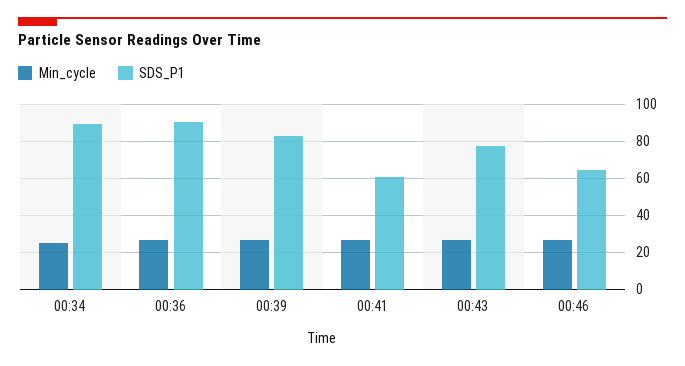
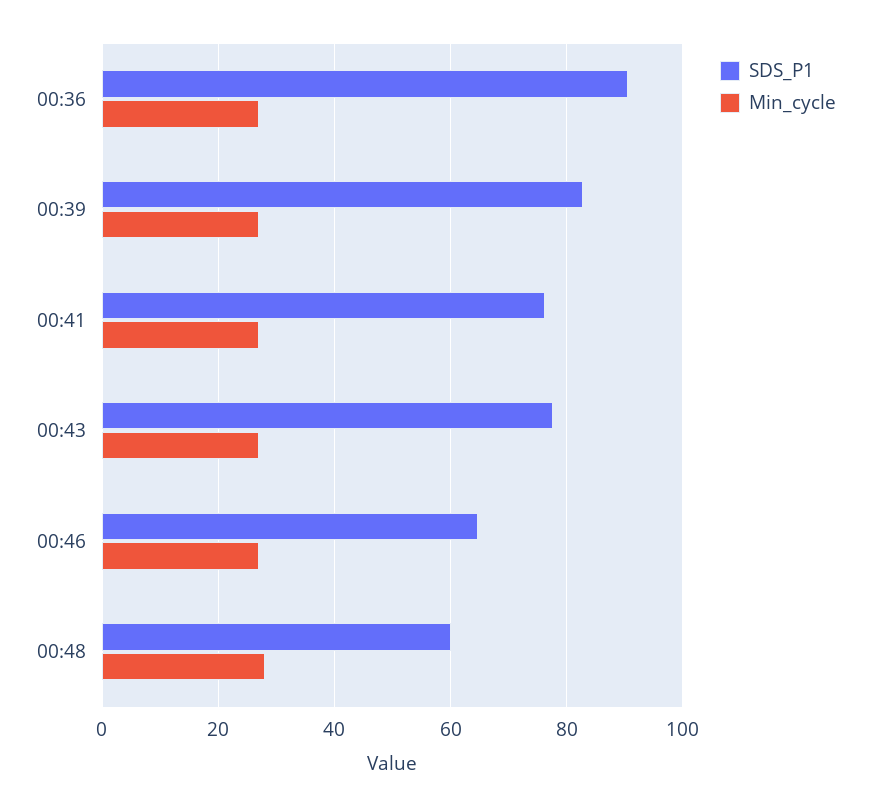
Min_cycle, 00:34: 25 -> none
SDS_P1, 00:34: 90 -> none
SDS_P1, 00:41: 60 -> 76
SDS_P1, 00:48: none -> 60
Min_cycle, 00:48: none -> 28

